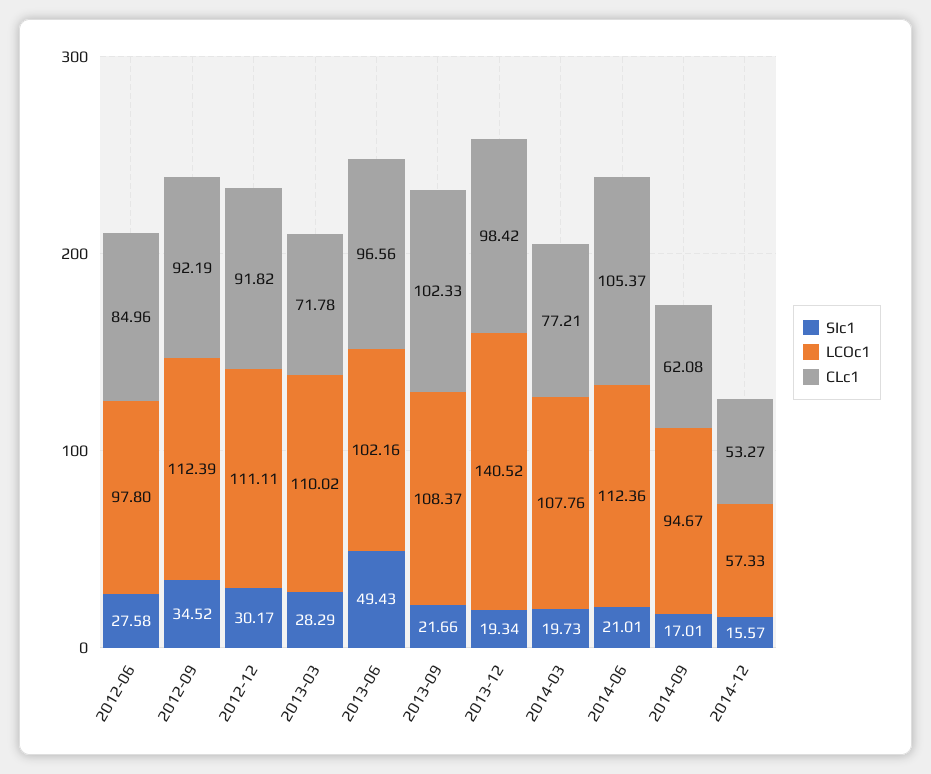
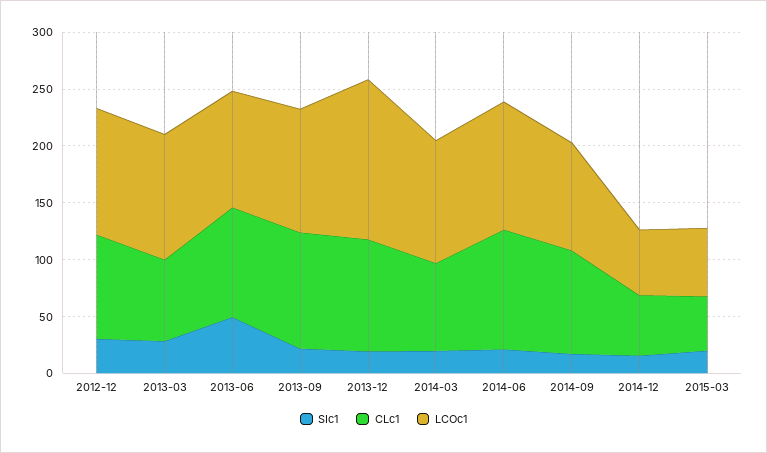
SIc1, 2012-06: 27.58 -> none
LCOc1, 2012-06: 97.8 -> none
CLc1, 2012-06: 84.96 -> none
SIc1, 2012-09: 34.52 -> none
LCOc1, 2012-09: 112.39 -> none
CLc1, 2012-09: 92.19 -> none
CLc1, 2014-09: 62.08 -> 90
SIc1, 2015-03: none -> 20
CLc1, 2015-03: none -> 50
LCOc1, 2015-03: none -> 60

